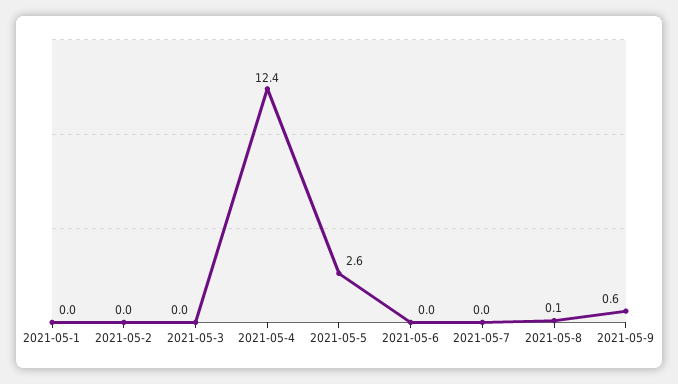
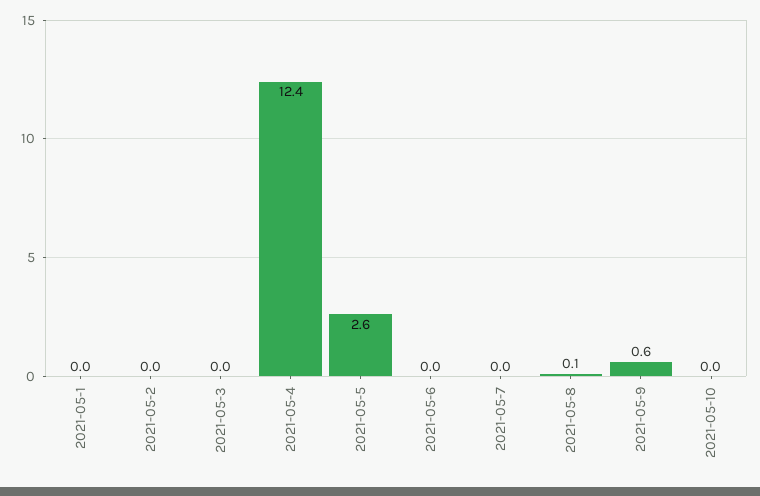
2021-05-10: none -> 0

